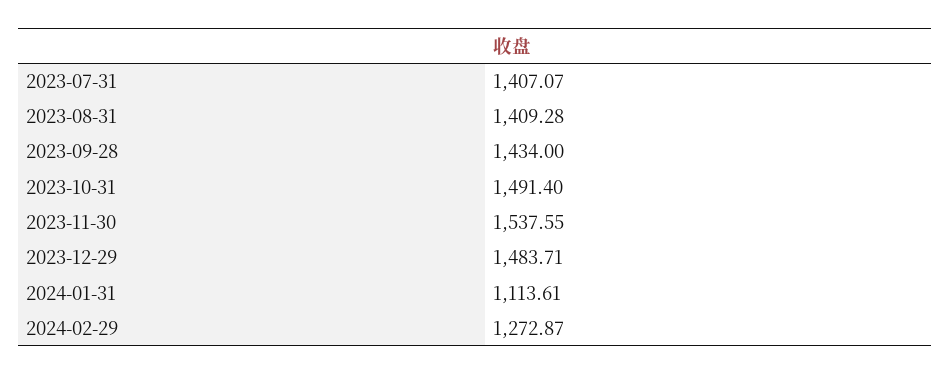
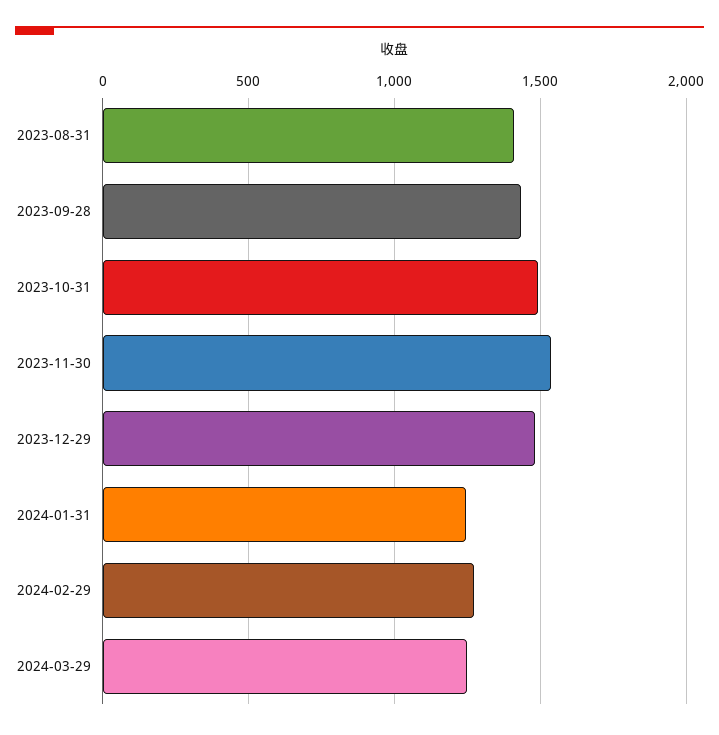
2023-07-31: 1407.07 -> none
2024-01-31: 1113.61 -> 1250
2024-03-29: none -> 1250

